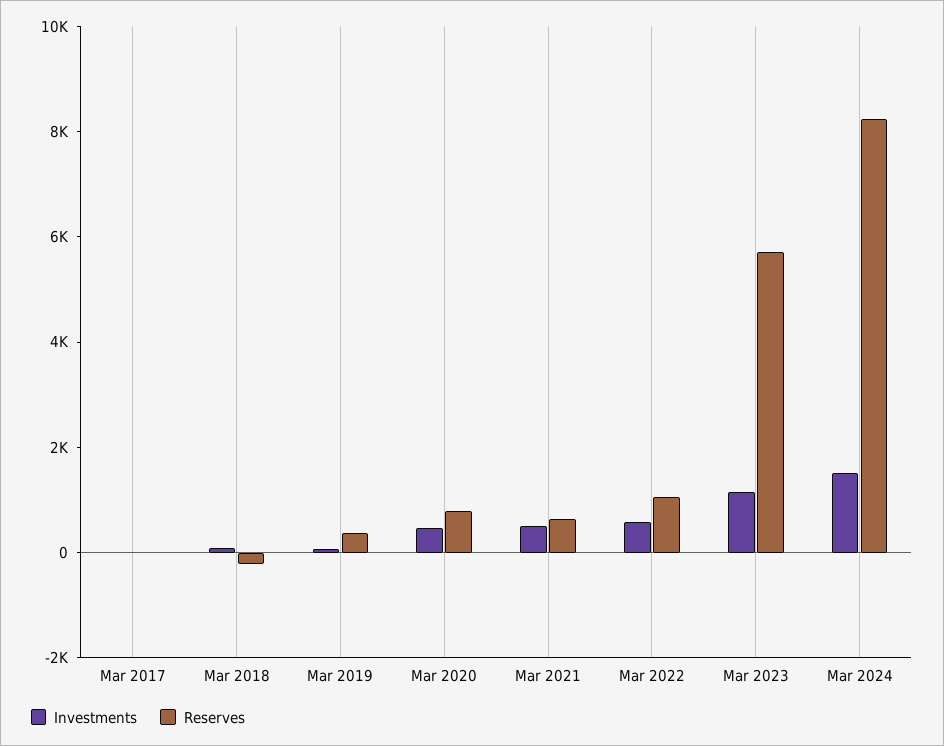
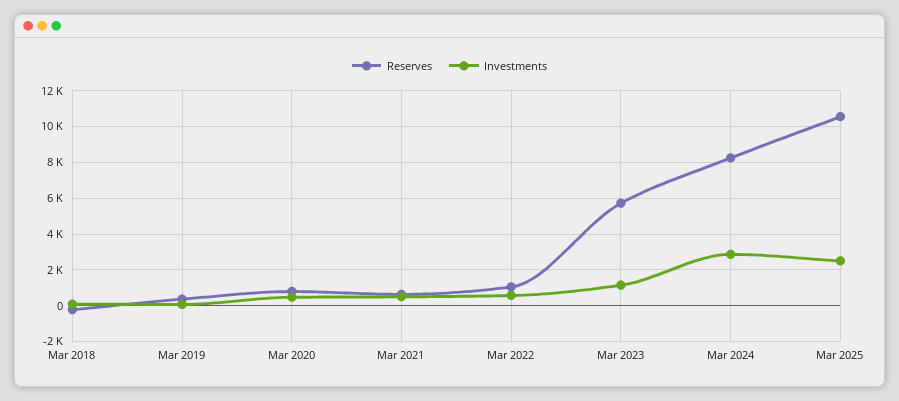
Investments, Mar 2017: 0 -> none
Reserves, Mar 2017: 0 -> none
Investments, Mar 2024: 1500 -> 3000
Reserves, Mar 2025: none -> 10500
Investments, Mar 2025: none -> 2500

